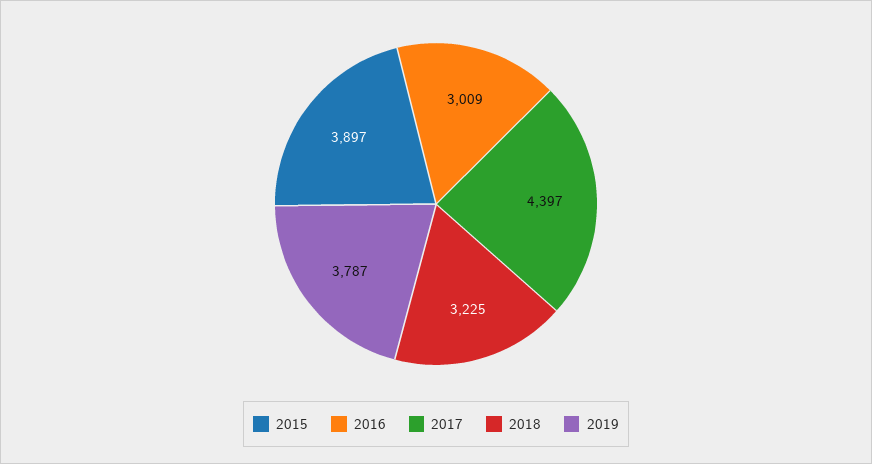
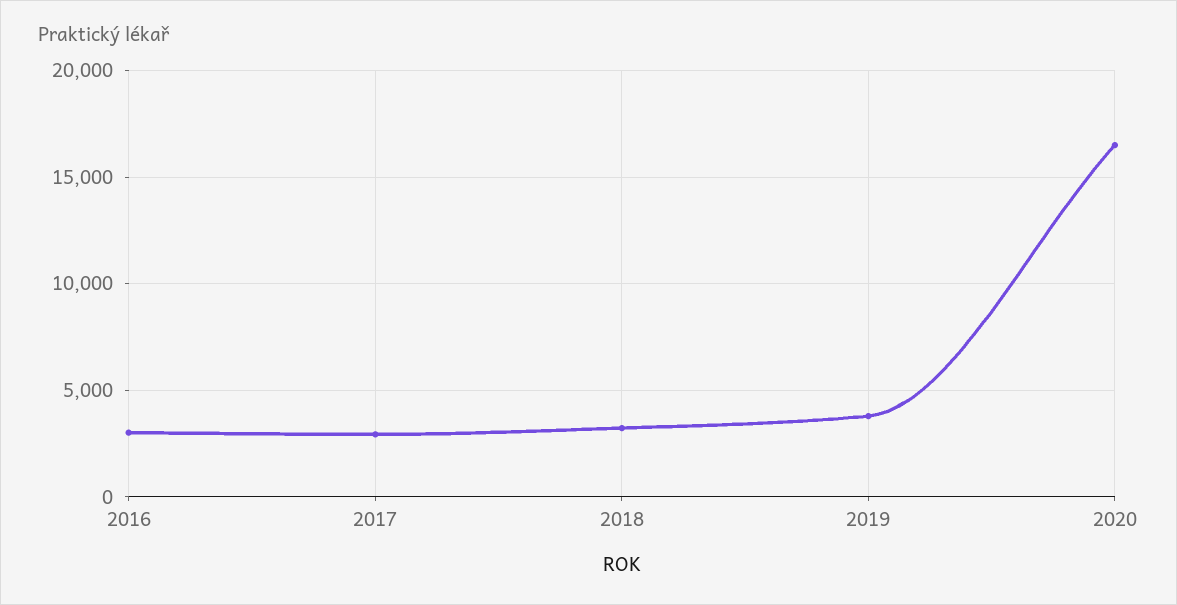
2015: 3897 -> none
2017: 4397 -> 3000
2020: none -> 16500

